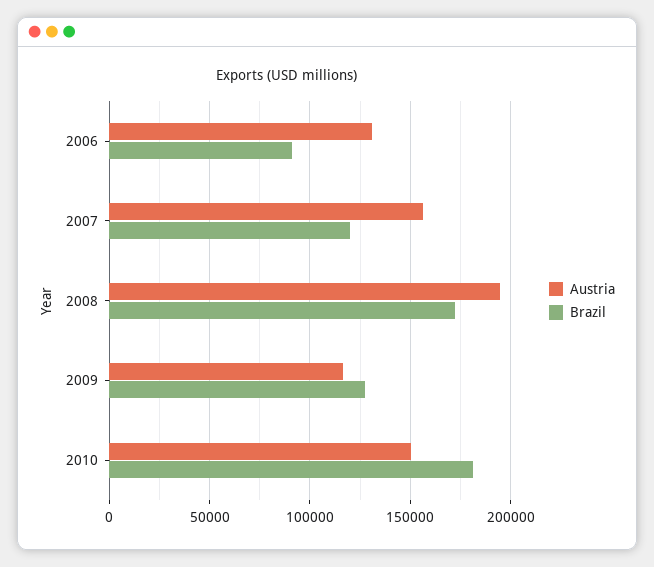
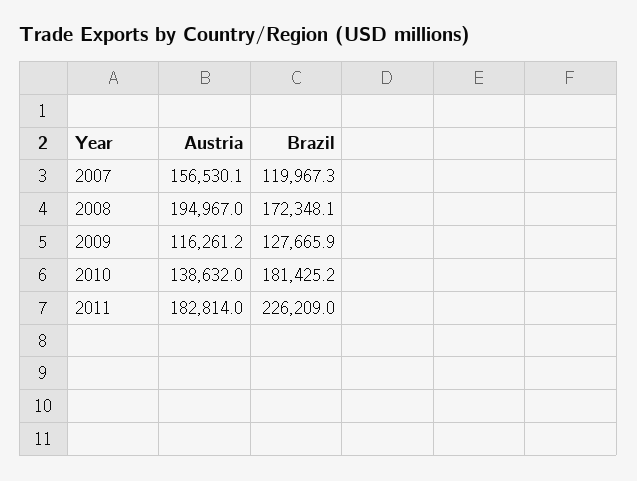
Austria, 2006: 130000 -> none
Brazil, 2006: 90000 -> none
Austria, 2010: 150000 -> 138632
Austria, 2011: none -> 182814
Brazil, 2011: none -> 226209

